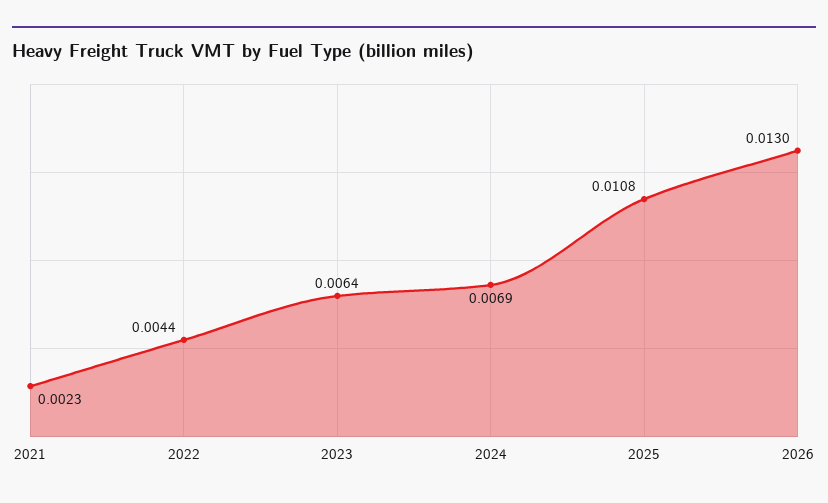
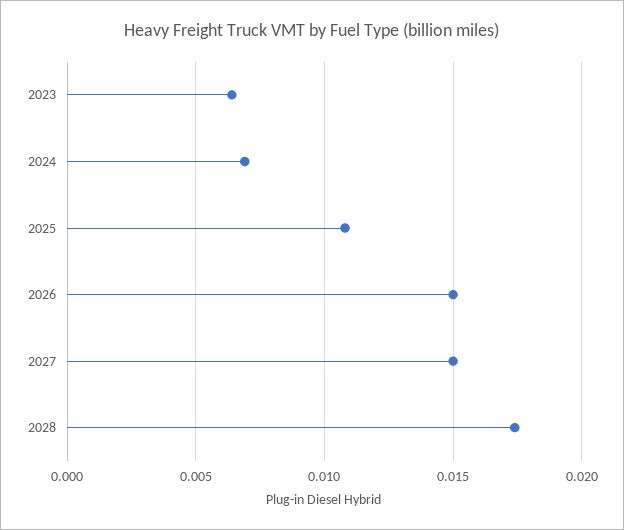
2021: 0.0023 -> none
2022: 0.0044 -> none
2026: 0.013 -> 0.015
2027: none -> 0.015
2028: none -> 0.0175

